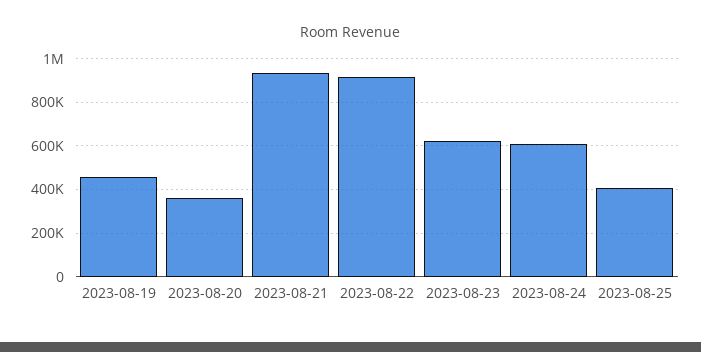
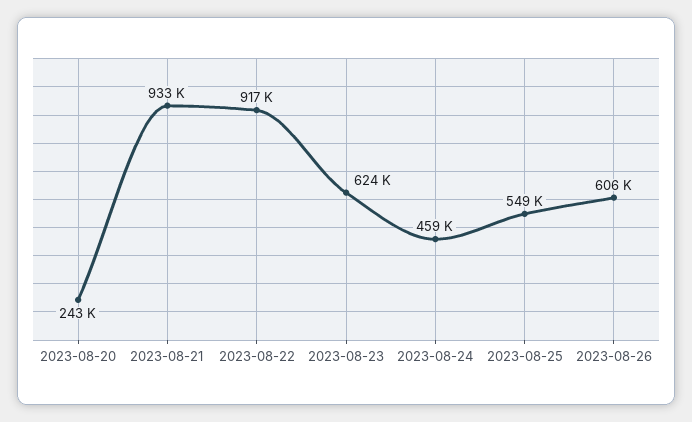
2023-08-19: 450000 -> none
2023-08-20: 350000 -> 243000
2023-08-24: 600000 -> 459000
2023-08-25: 400000 -> 549000
2023-08-26: none -> 606000

